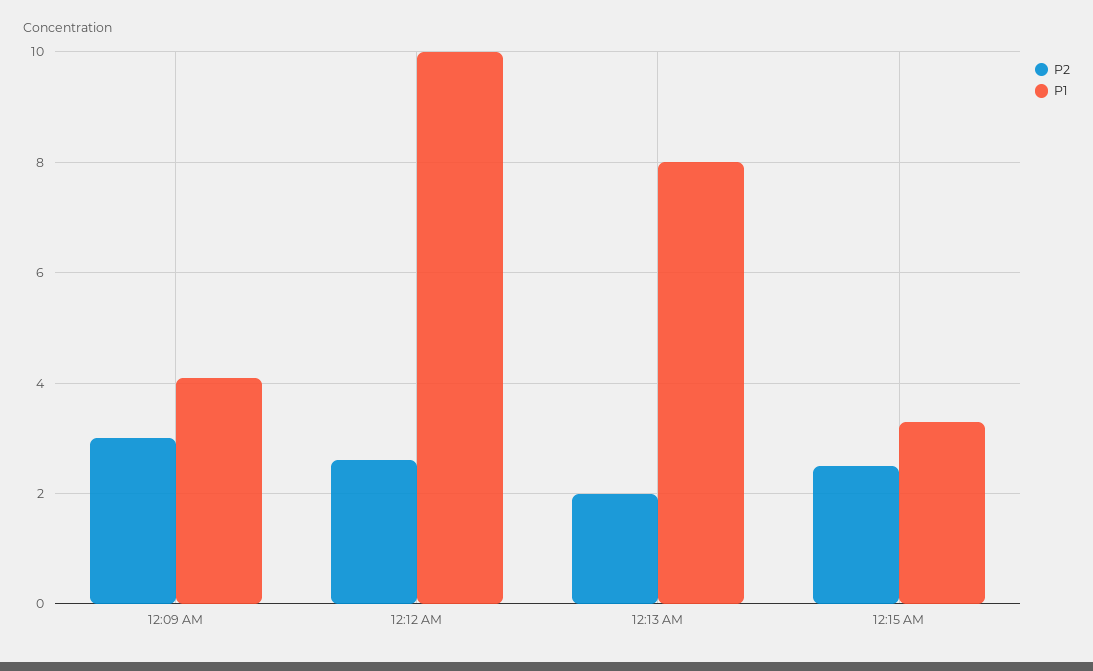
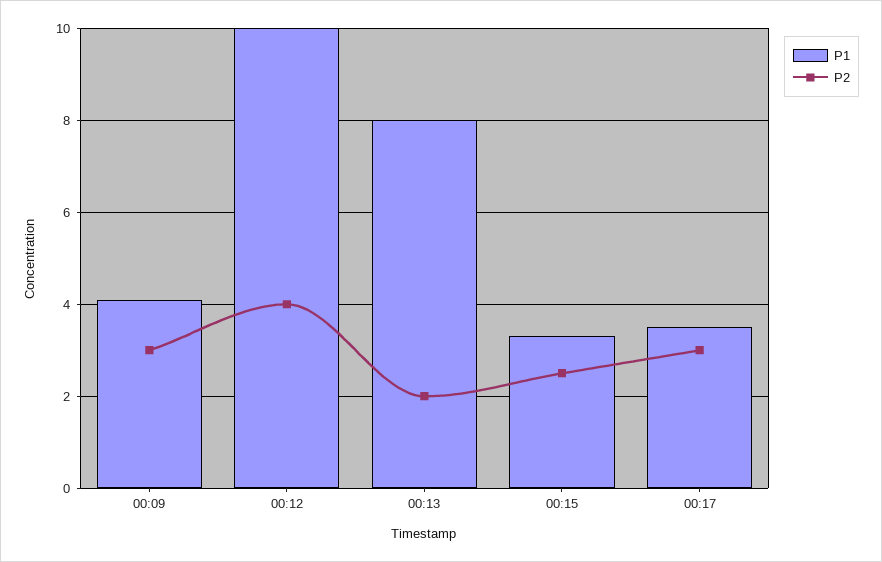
P2, 12:12 AM: 2.5 -> 4
P1, 00:17: none -> 3.5
P2, 00:17: none -> 3

